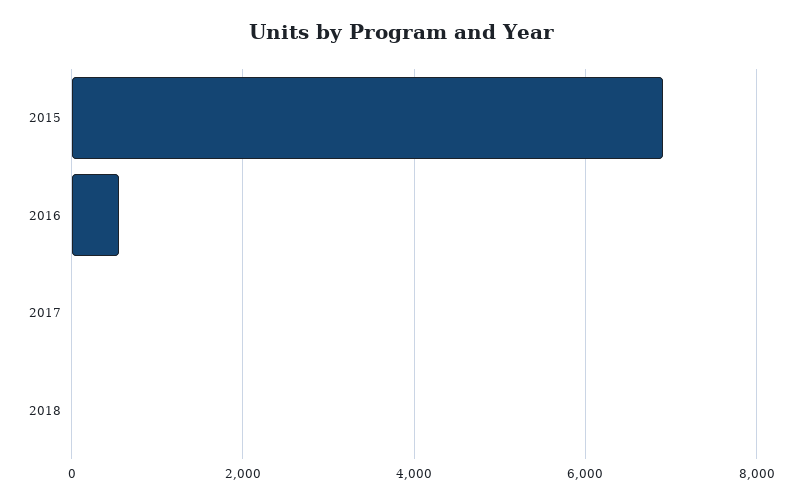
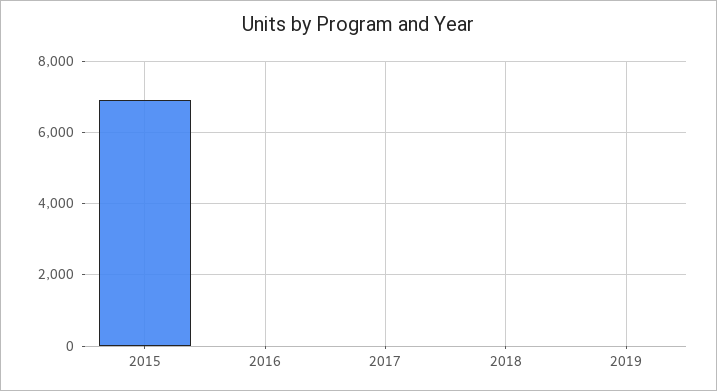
2016: 600 -> 0
2019: none -> 0

